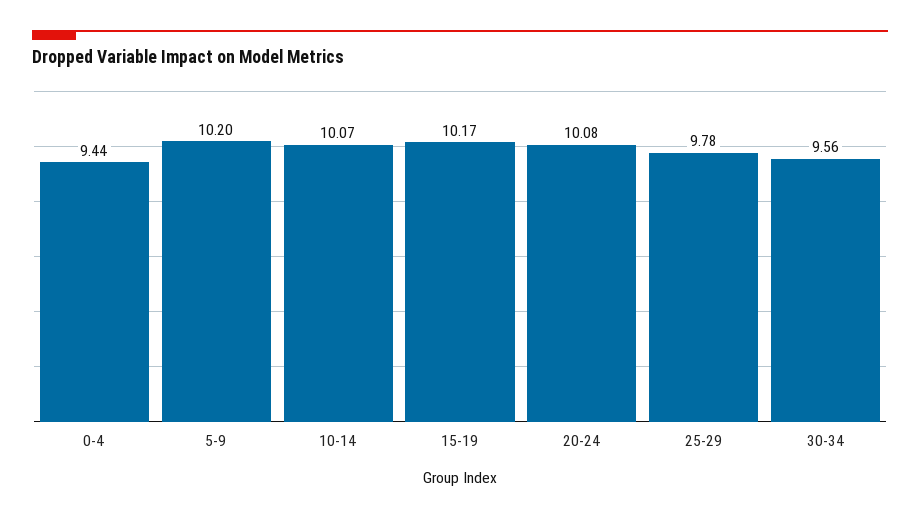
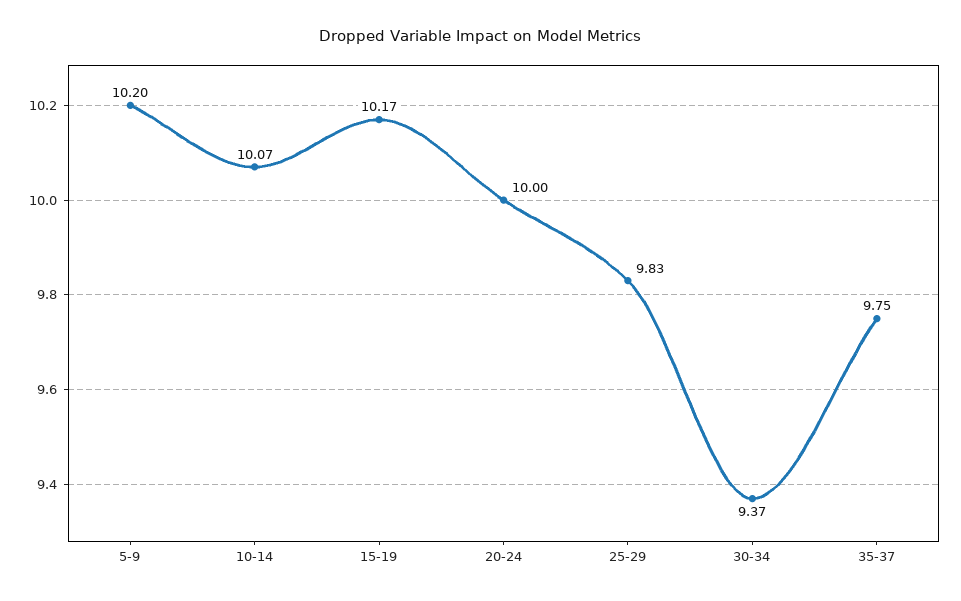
0-4: 9.44 -> none
20-24: 10.08 -> 10
25-29: 9.78 -> 9.83
30-34: 9.56 -> 9.37
35-37: none -> 9.75

